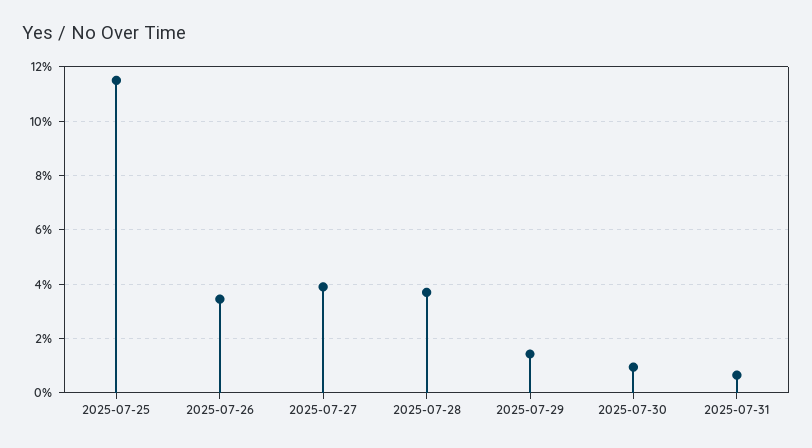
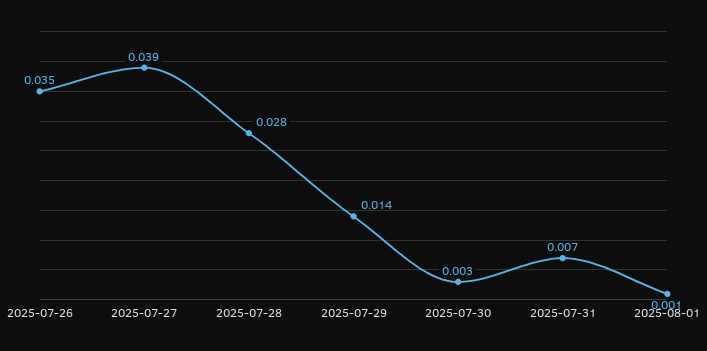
2025-07-25: 0.115 -> none
2025-07-28: 0.0375 -> 0.028
2025-07-30: 0.01 -> 0.003
2025-08-01: none -> 0.001

